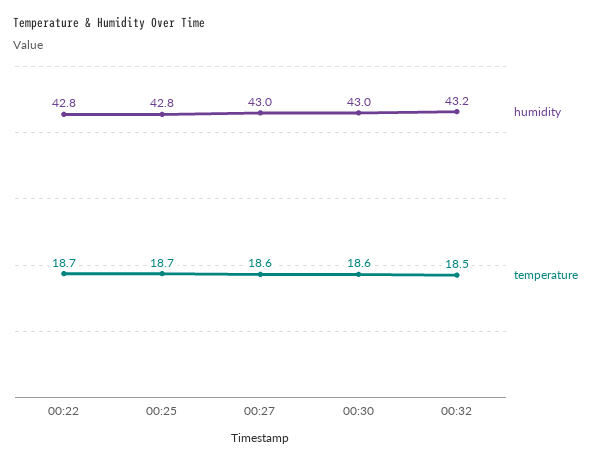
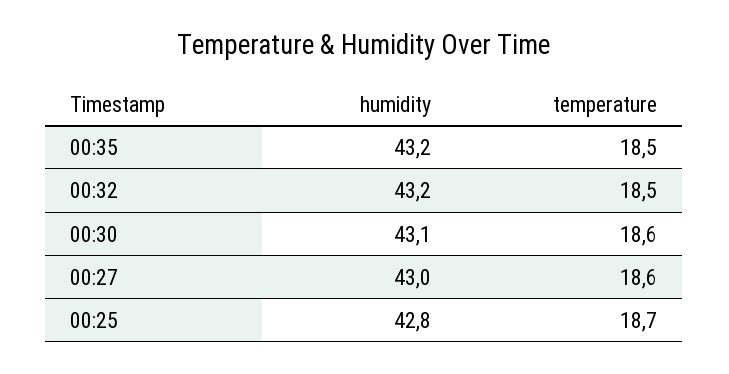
humidity, 00:22: 42.8 -> none
temperature, 00:22: 18.7 -> none
humidity, 00:30: 43 -> 43.1
humidity, 00:35: none -> 43.2
temperature, 00:35: none -> 18.5

